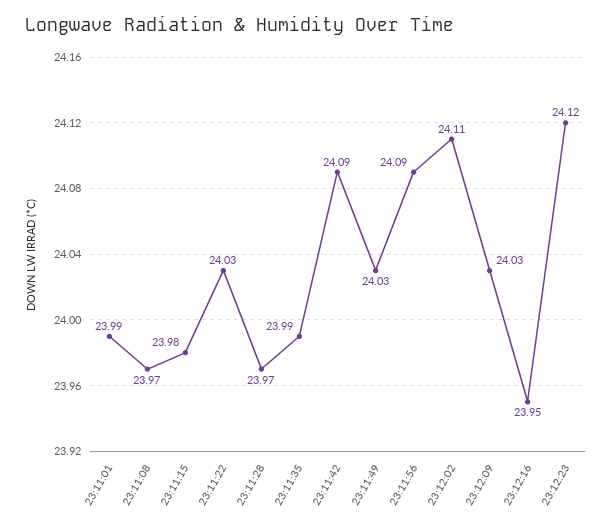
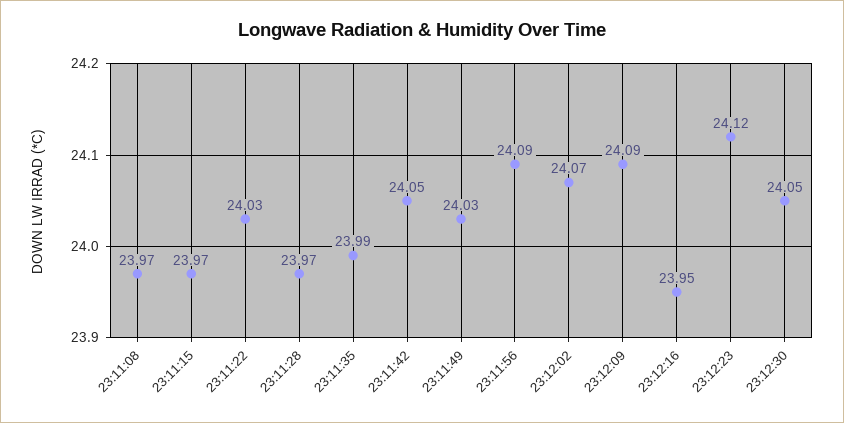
23:11:01: 23.99 -> none
23:11:15: 23.98 -> 23.97
23:11:42: 24.09 -> 24.05
23:12:02: 24.11 -> 24.07
23:12:09: 24.03 -> 24.09
23:12:30: none -> 24.05

